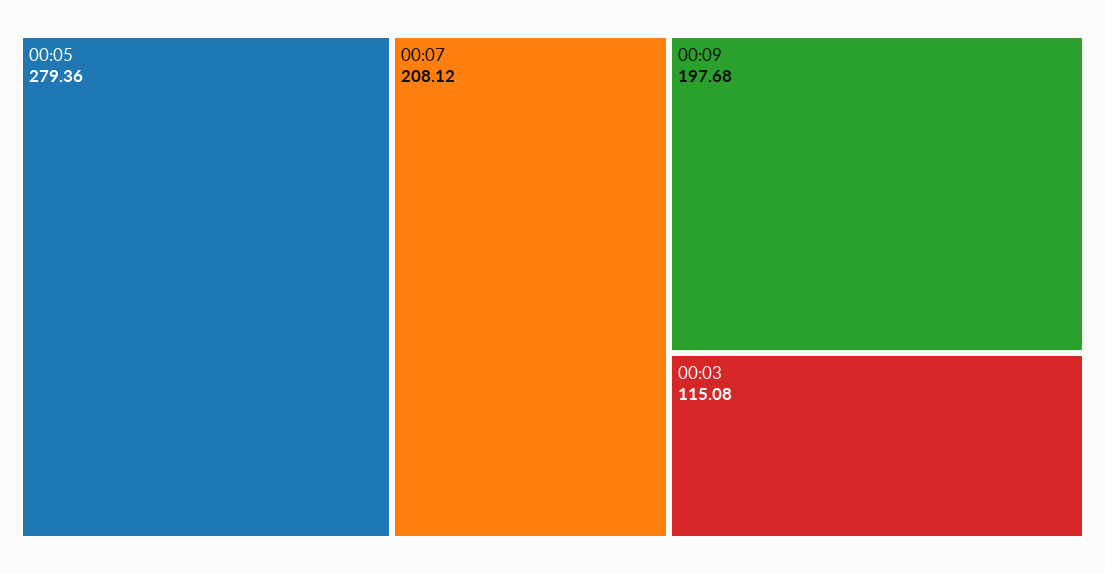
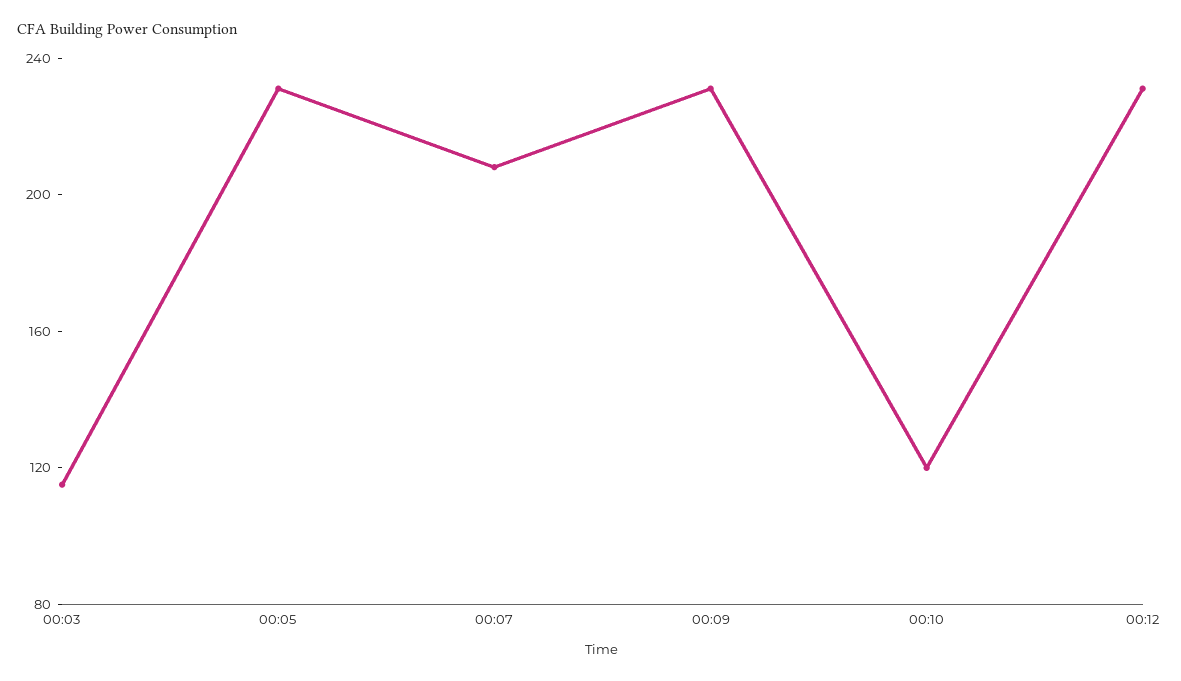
00:05: 279.36 -> 230
00:09: 197.68 -> 230
00:10: none -> 120
00:12: none -> 230

